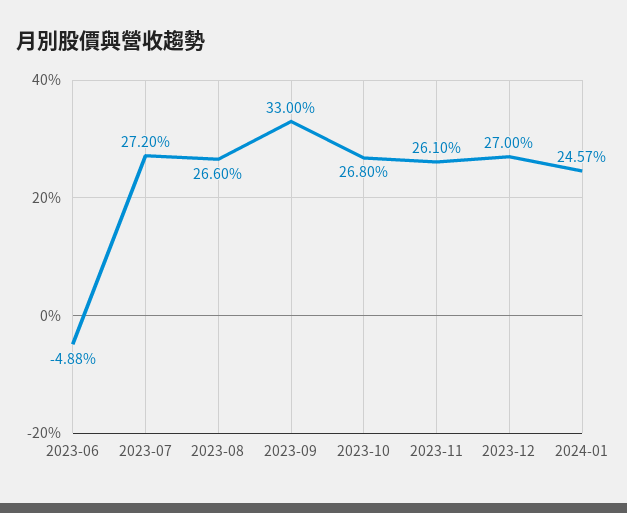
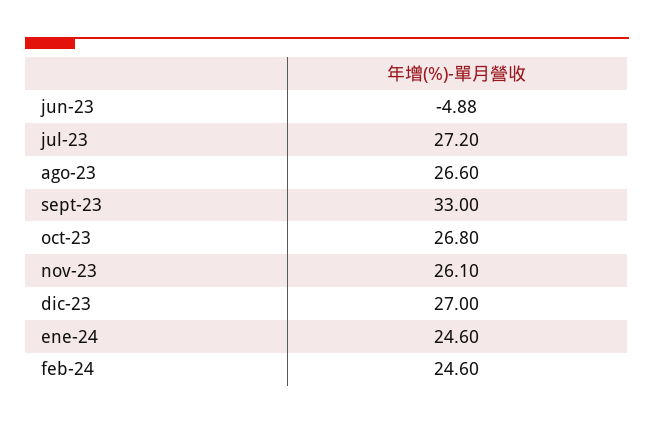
2024-01: 24.57 -> 24.6
feb-24: none -> 24.6

